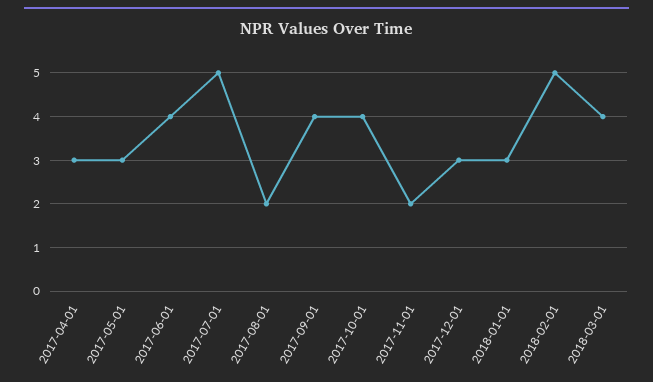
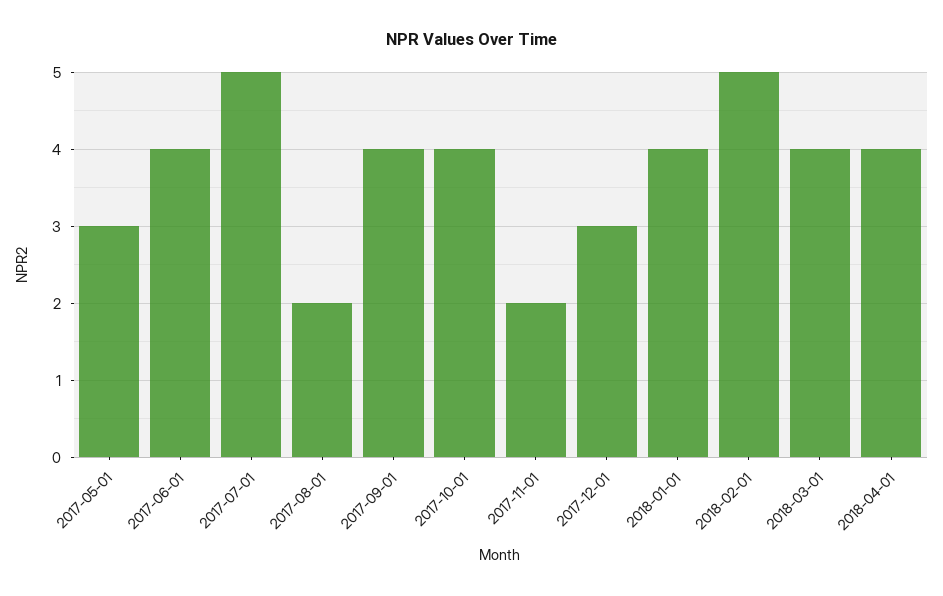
2017-04-01: 3 -> none
2018-01-01: 3 -> 4
2018-04-01: none -> 4

